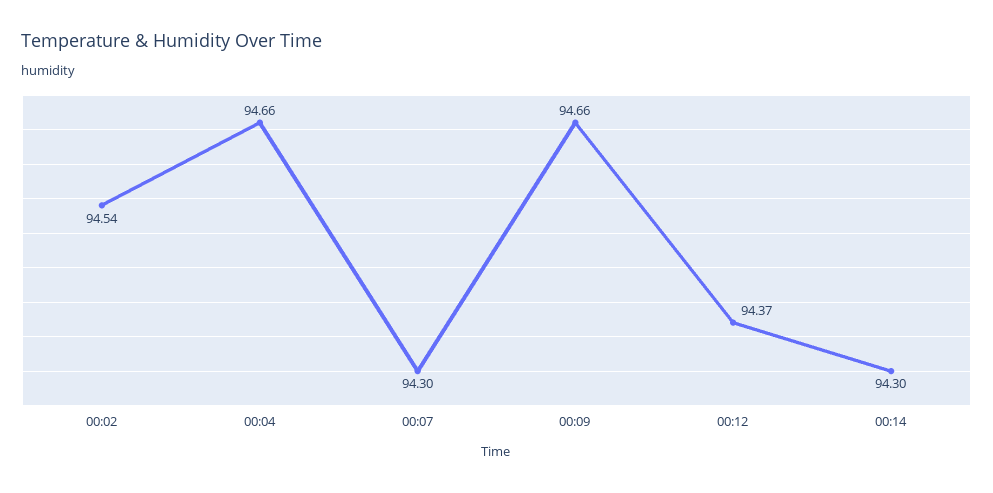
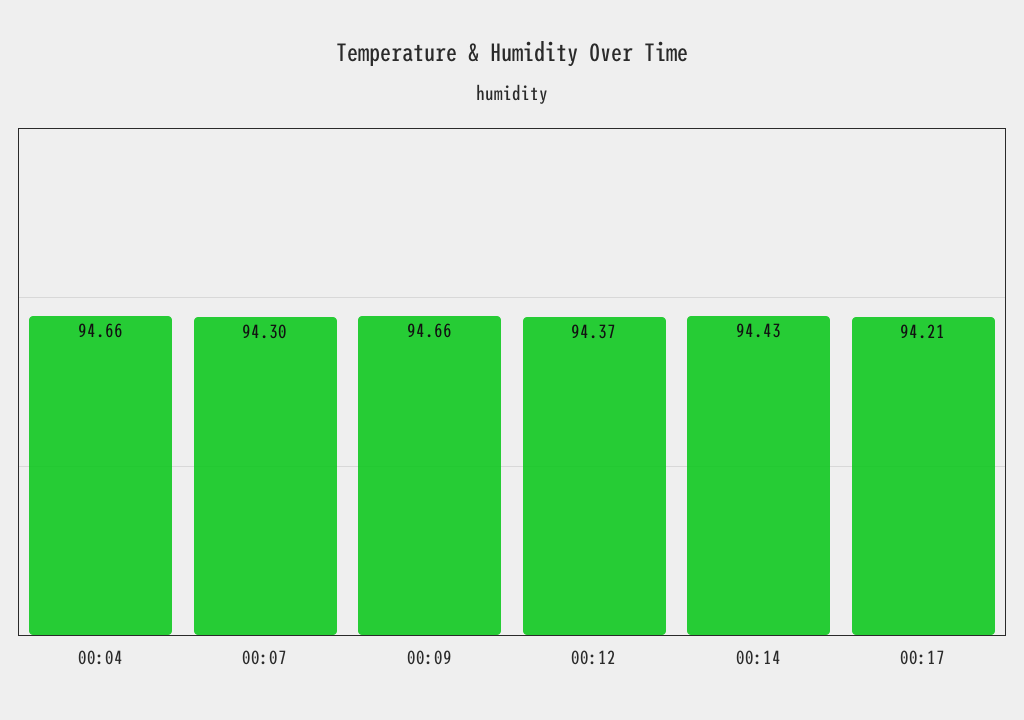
00:02: 94.54 -> none
00:14: 94.3 -> 94.43
00:17: none -> 94.21

